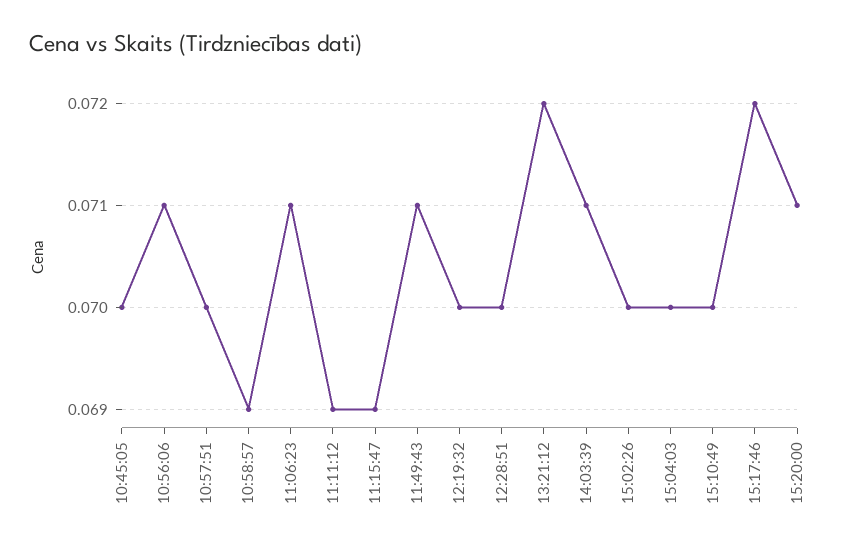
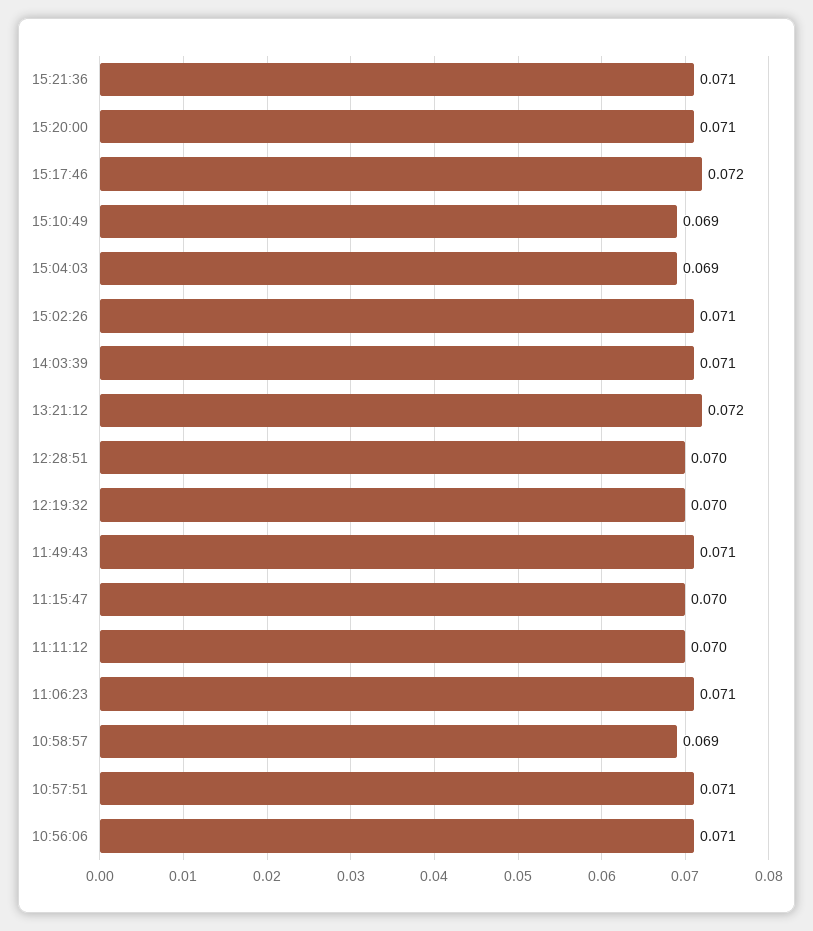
10:45:05: 0.07 -> none
10:57:51: 0.07 -> 0.071
11:11:12: 0.069 -> 0.07
11:15:47: 0.069 -> 0.07
15:02:26: 0.07 -> 0.071
15:04:03: 0.07 -> 0.069
15:10:49: 0.07 -> 0.069
15:21:36: none -> 0.071

